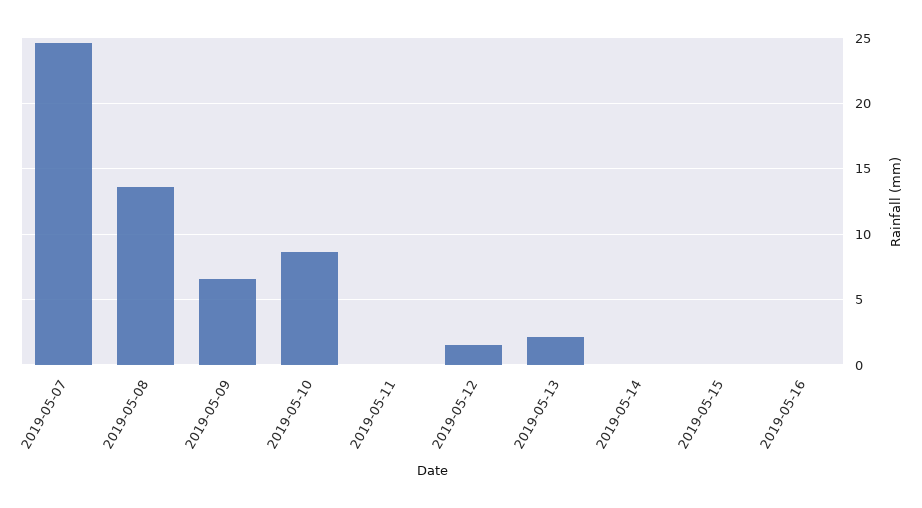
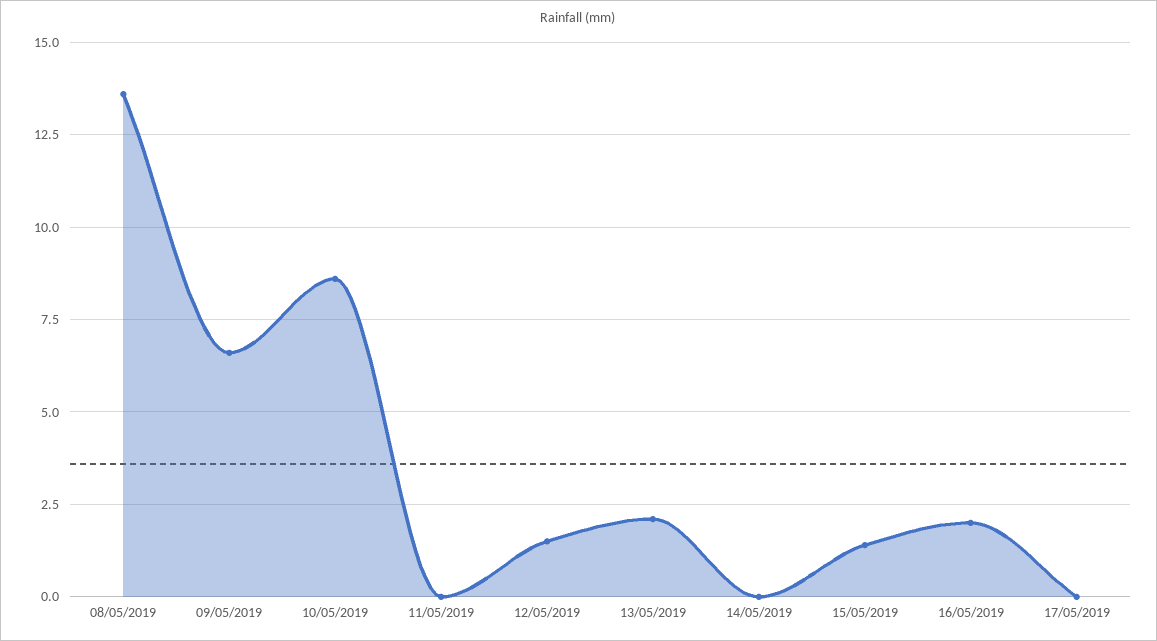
2019-05-07: 24.5 -> none
2019-05-15: 0 -> 1.5
2019-05-16: 0 -> 2
17/05/2019: none -> 0

